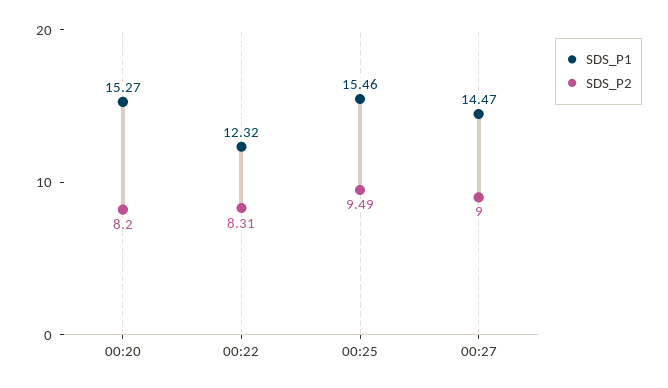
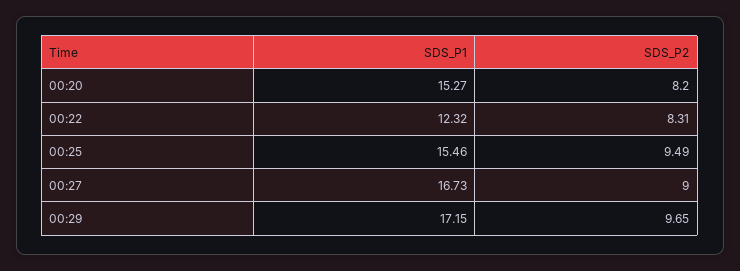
SDS_P1, 00:27: 14.47 -> 16.73
SDS_P1, 00:29: none -> 17.15
SDS_P2, 00:29: none -> 9.65

